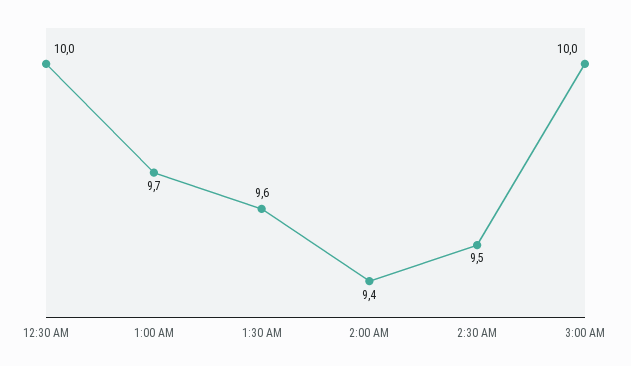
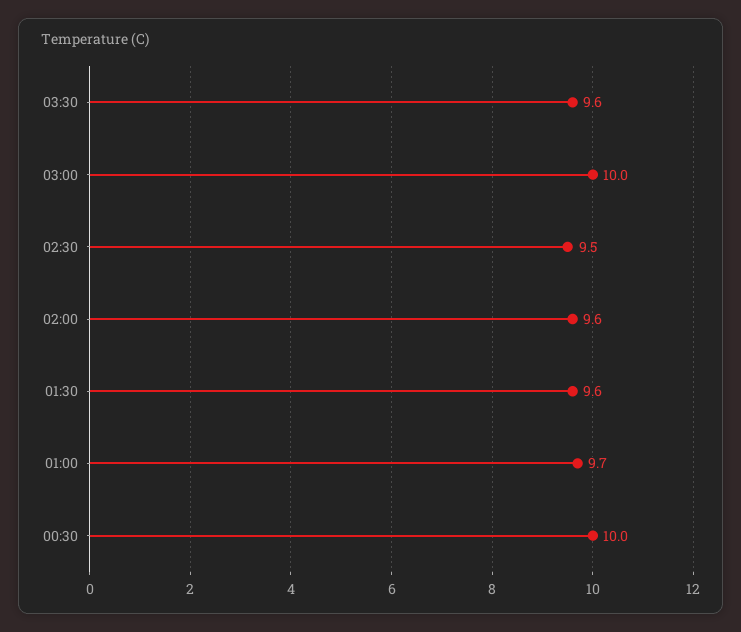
2:00 AM: 9.4 -> 9.6
03:30: none -> 9.6

